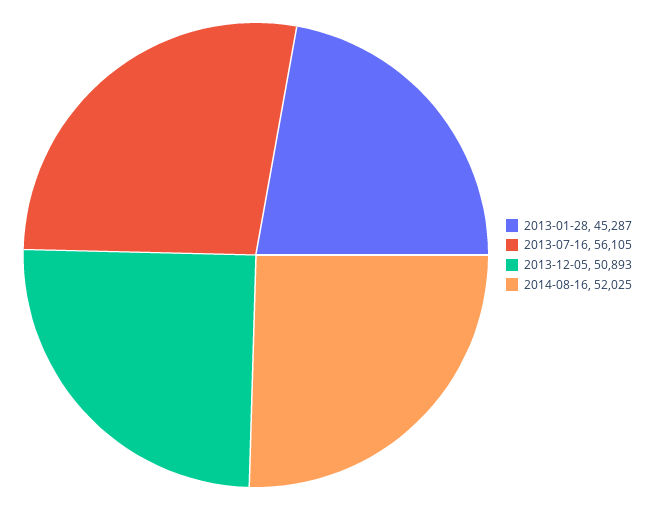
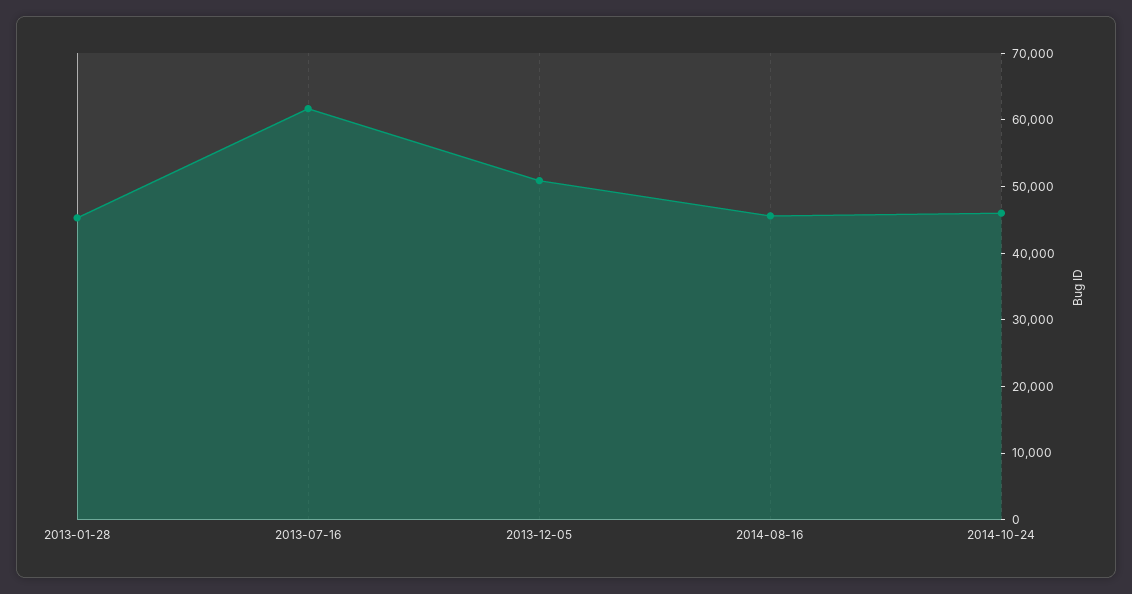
2013-07-16: 56105 -> 62000
2014-08-16: 52025 -> 46000
2014-10-24: none -> 46000

